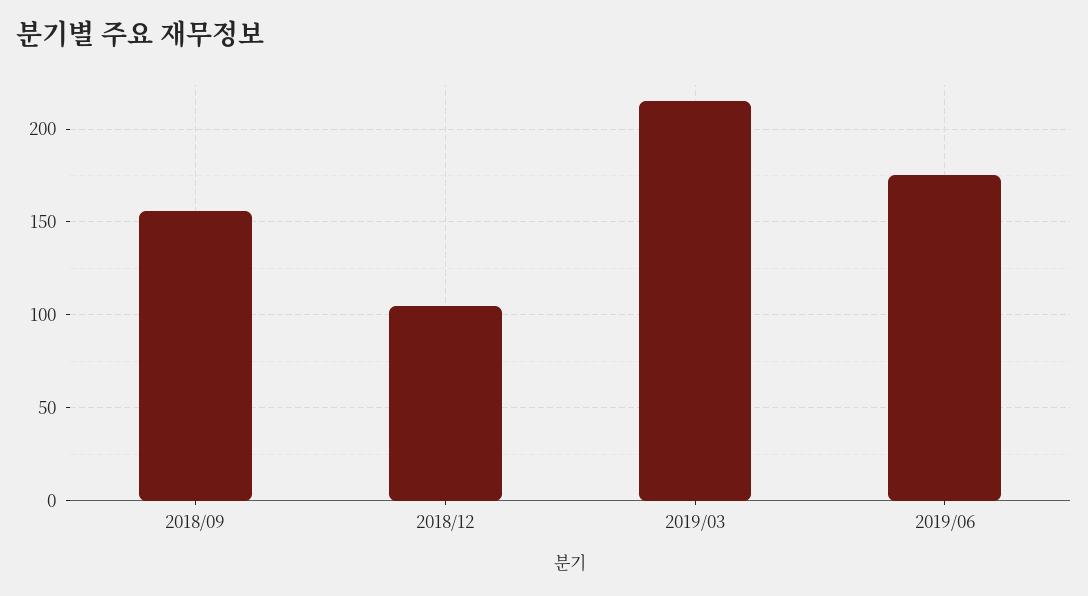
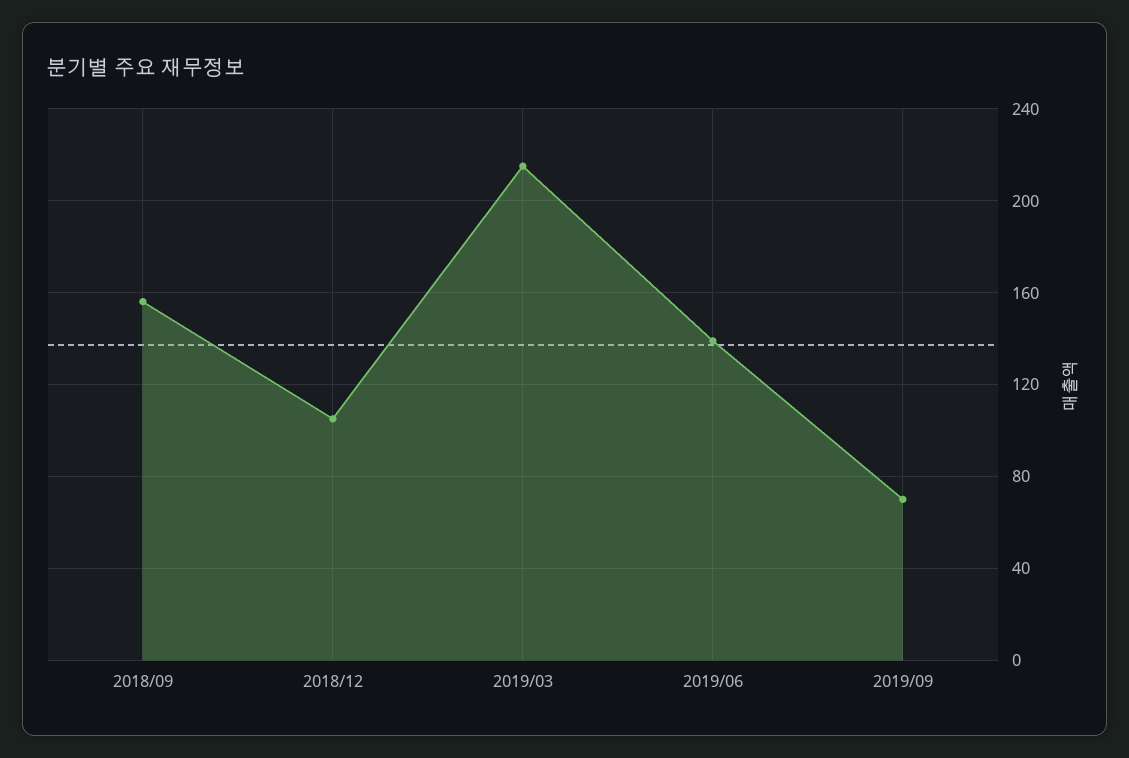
2019/06: 175 -> 140
2019/09: none -> 70

